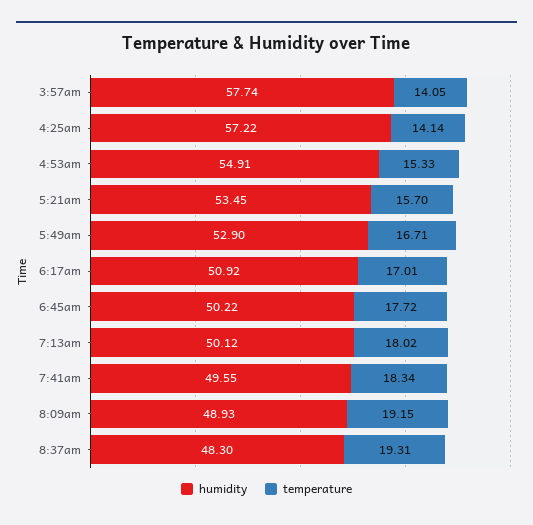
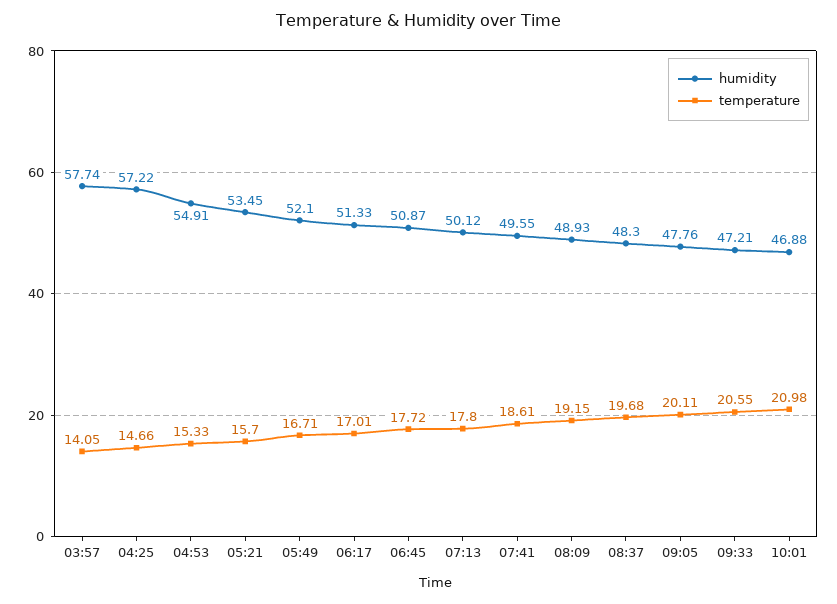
temperature, 4:25am: 14.14 -> 14.66
humidity, 5:49am: 52.9 -> 52.1
humidity, 6:17am: 50.92 -> 51.33
humidity, 6:45am: 50.22 -> 50.87
temperature, 7:13am: 18.02 -> 17.8
temperature, 7:41am: 18.34 -> 18.61
temperature, 8:37am: 19.31 -> 19.68
humidity, 09:05: none -> 47.76
temperature, 09:05: none -> 20.11
humidity, 09:33: none -> 47.21
temperature, 09:33: none -> 20.55
humidity, 10:01: none -> 46.88
temperature, 10:01: none -> 20.98

